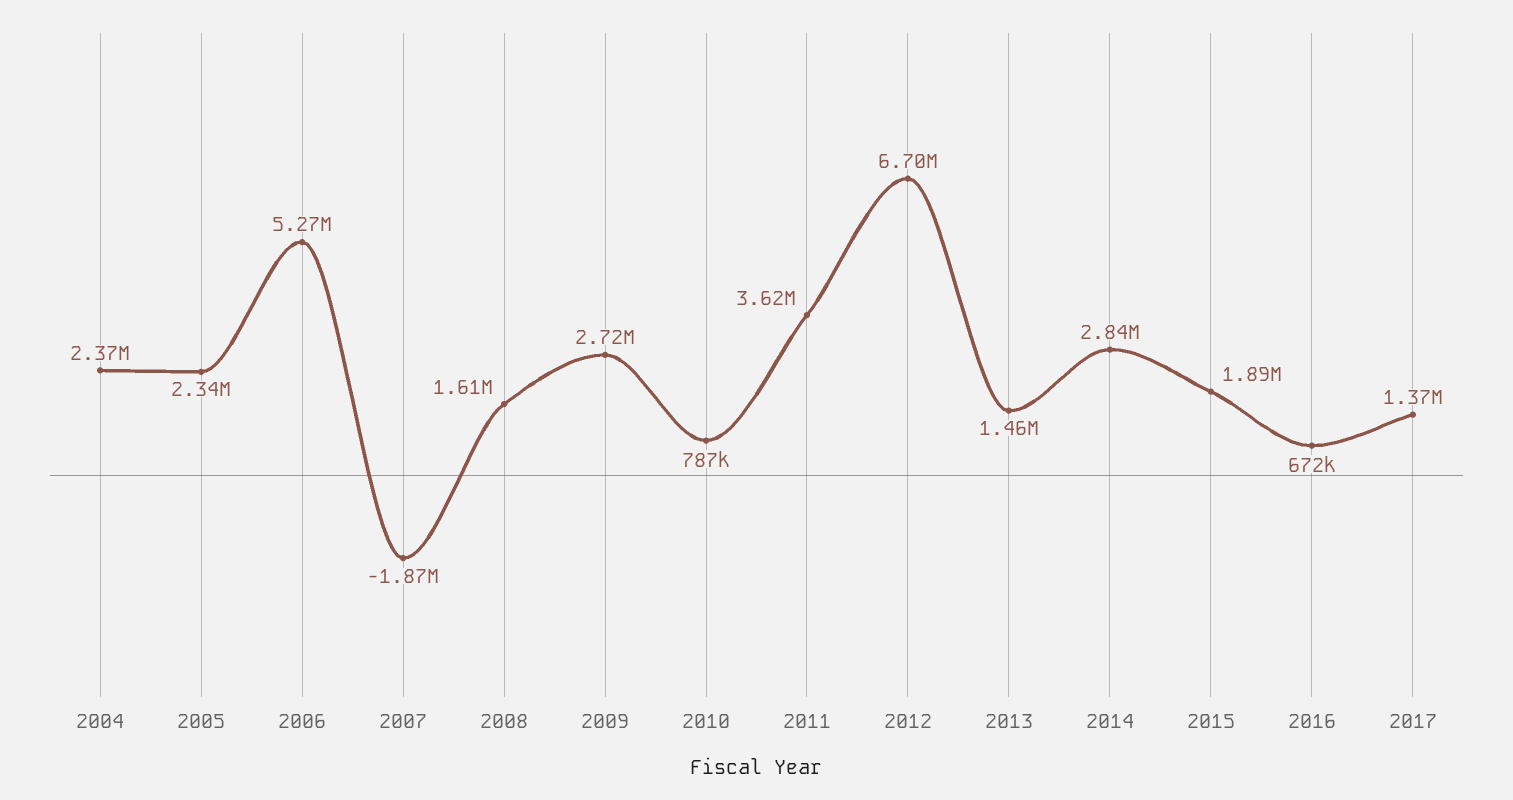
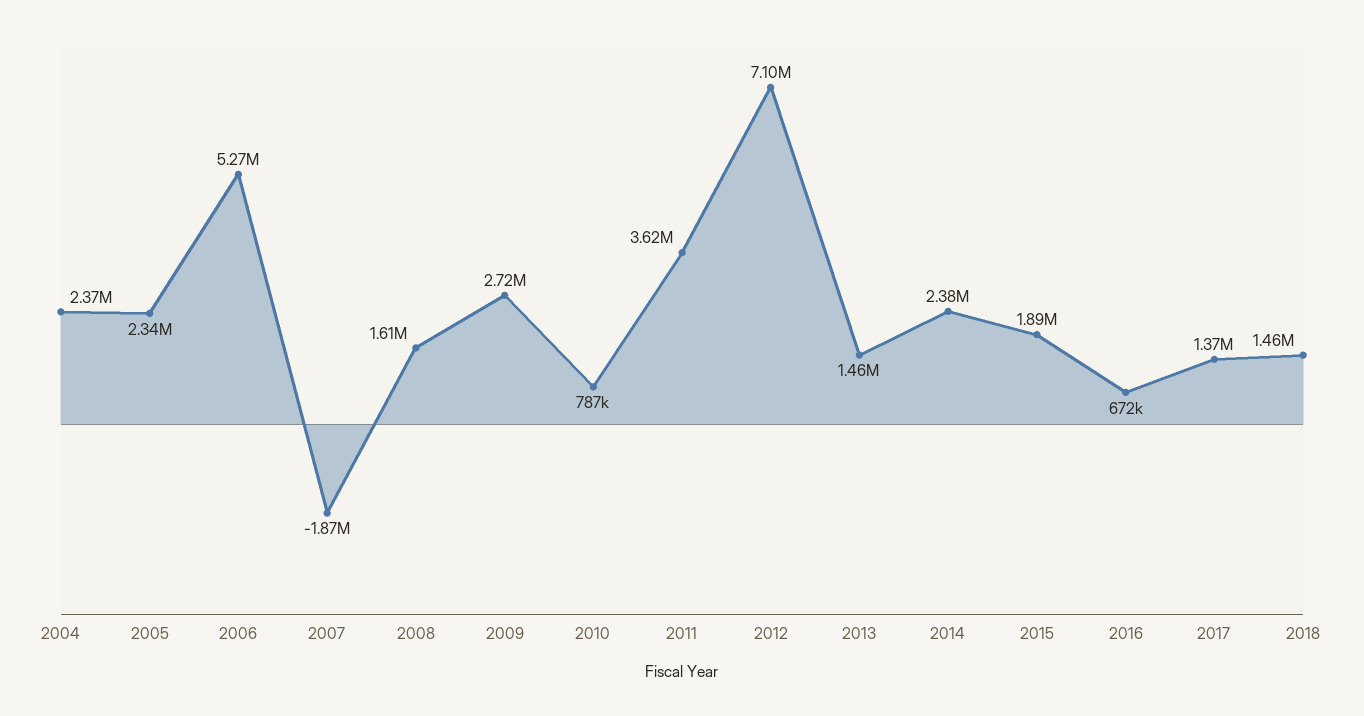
2012: 6700000 -> 7100000
2014: 2840000 -> 2380000
2018: none -> 1460000

